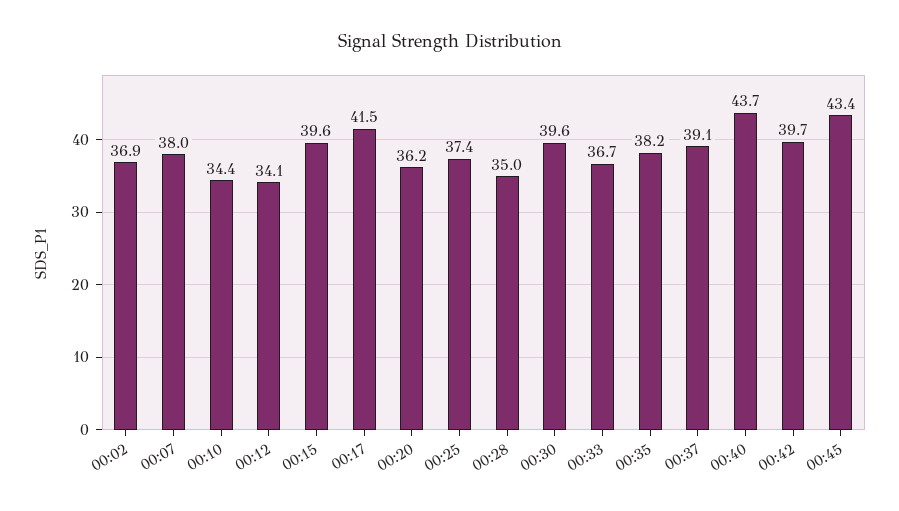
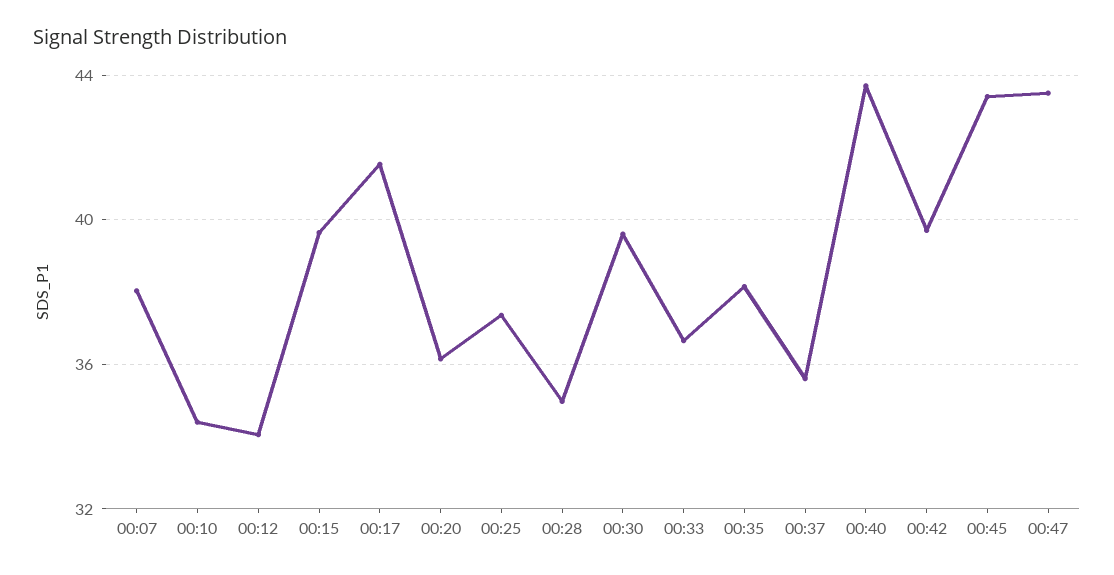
00:02: 36.9 -> none
00:37: 39.1 -> 35.5
00:47: none -> 43.5

